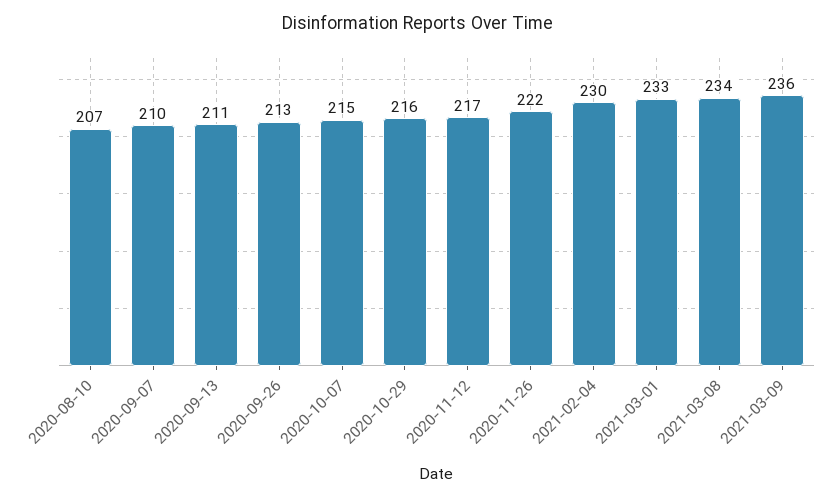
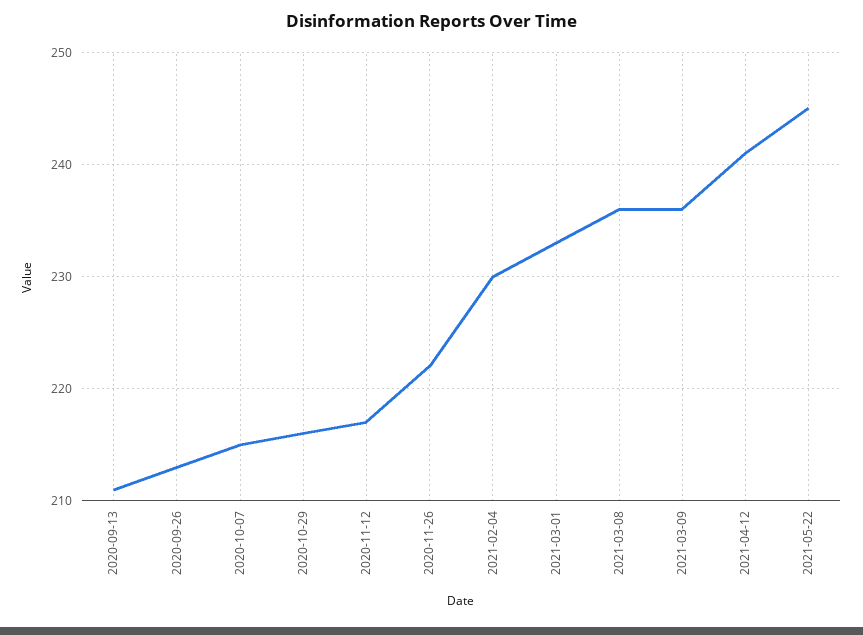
2020-08-10: 207 -> none
2020-09-07: 210 -> none
2021-03-08: 234 -> 236
2021-04-12: none -> 241
2021-05-22: none -> 245

